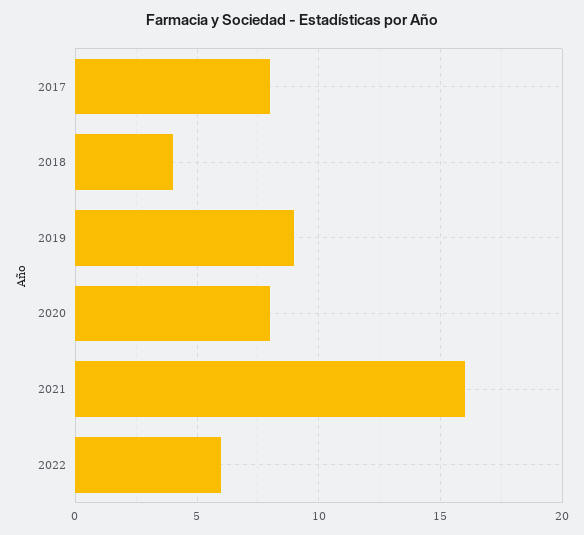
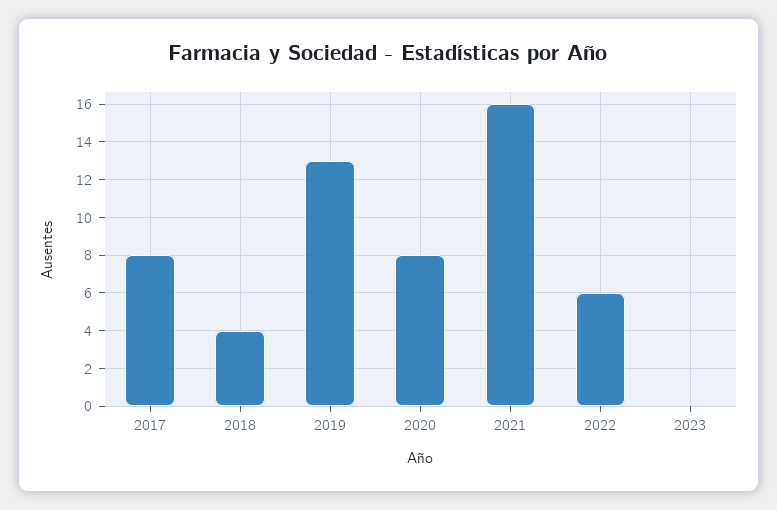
2019: 9 -> 13
2023: none -> 0

